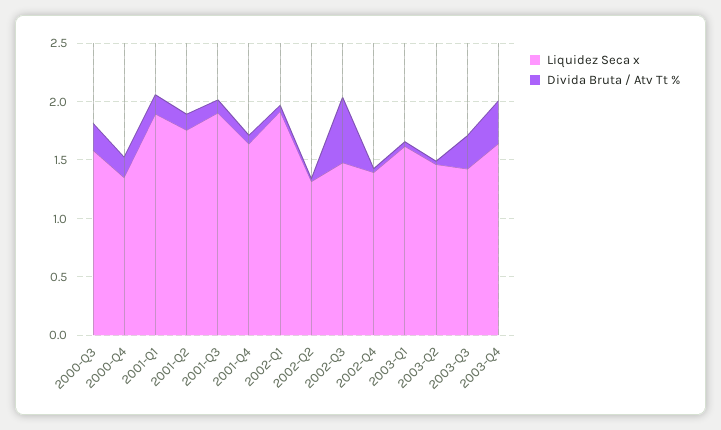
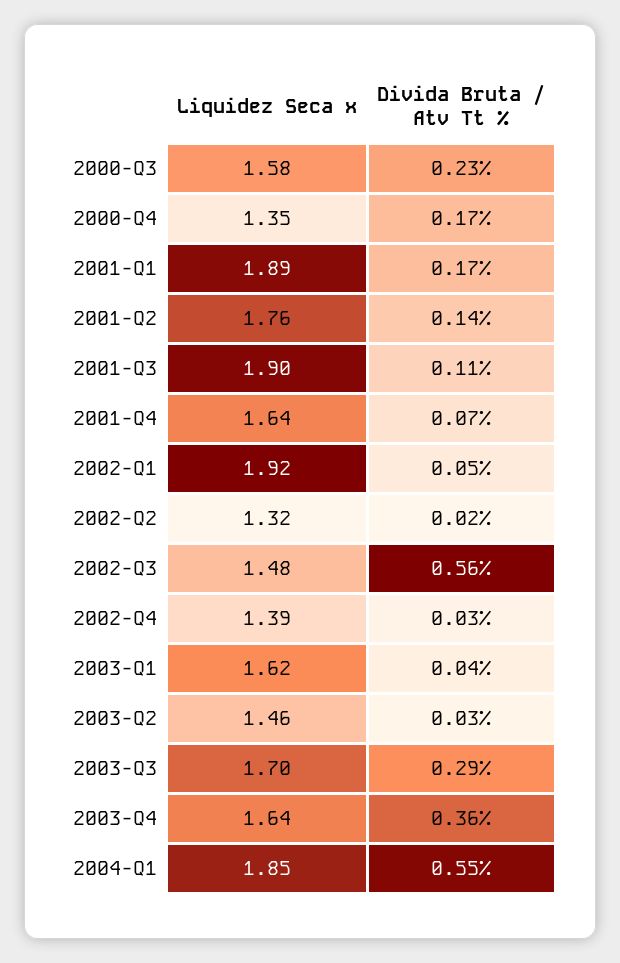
Liquidez Seca x, 2003-Q3: 1.4 -> 1.7
Liquidez Seca x, 2004-Q1: none -> 1.85
Divida Bruta / Atv Tt %, 2004-Q1: none -> 0.55

